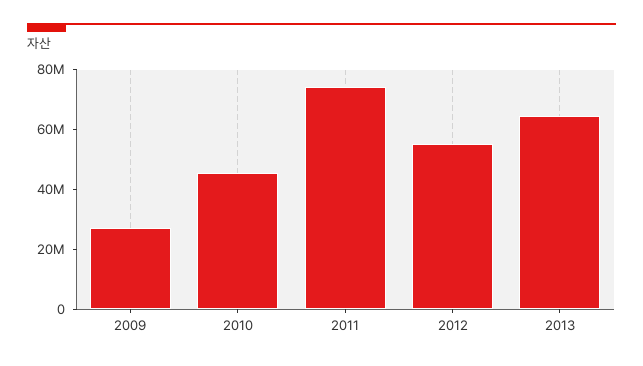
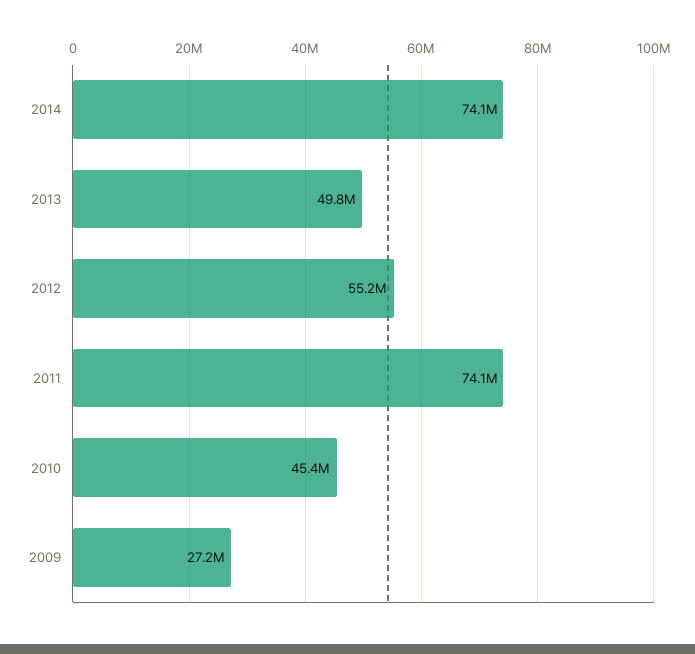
2013: 65000000 -> 49800000
2014: none -> 74100000

